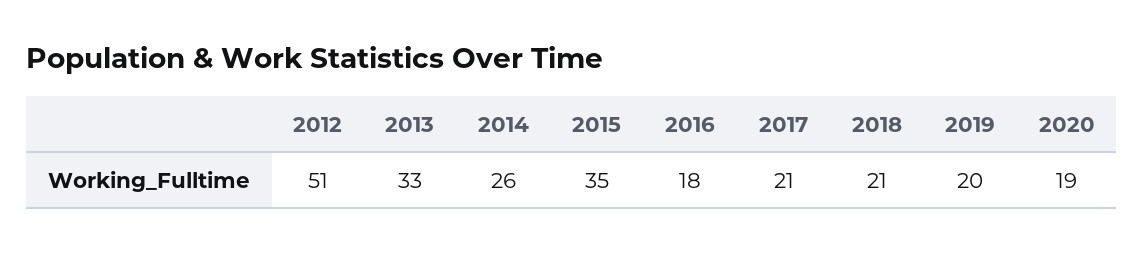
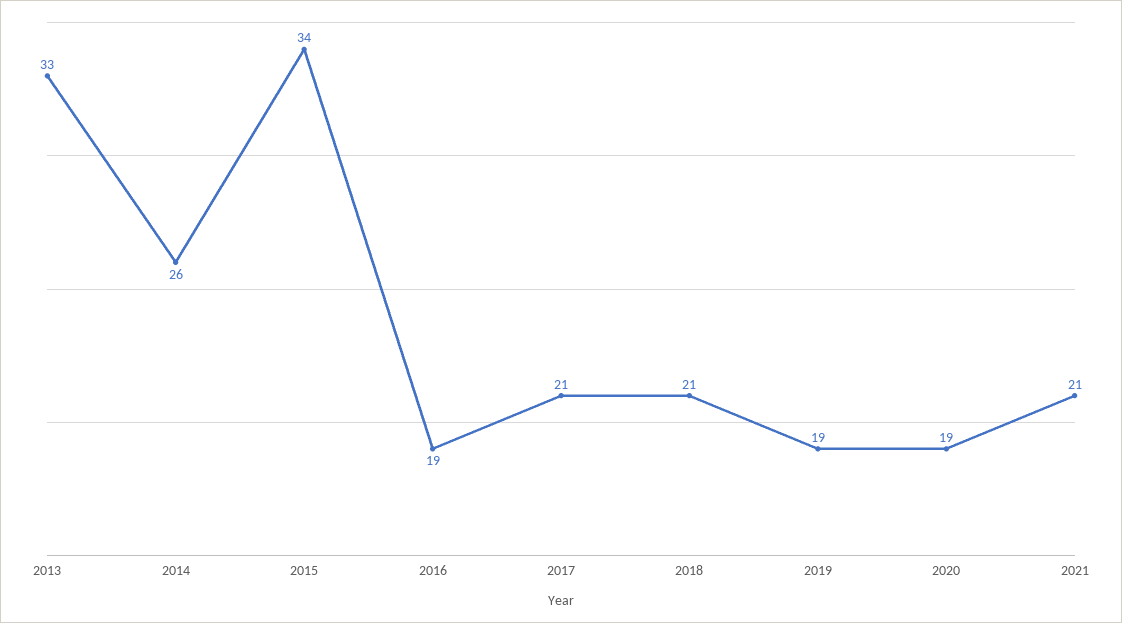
2012: 51 -> none
2015: 35 -> 34
2016: 18 -> 19
2019: 20 -> 19
2021: none -> 21

